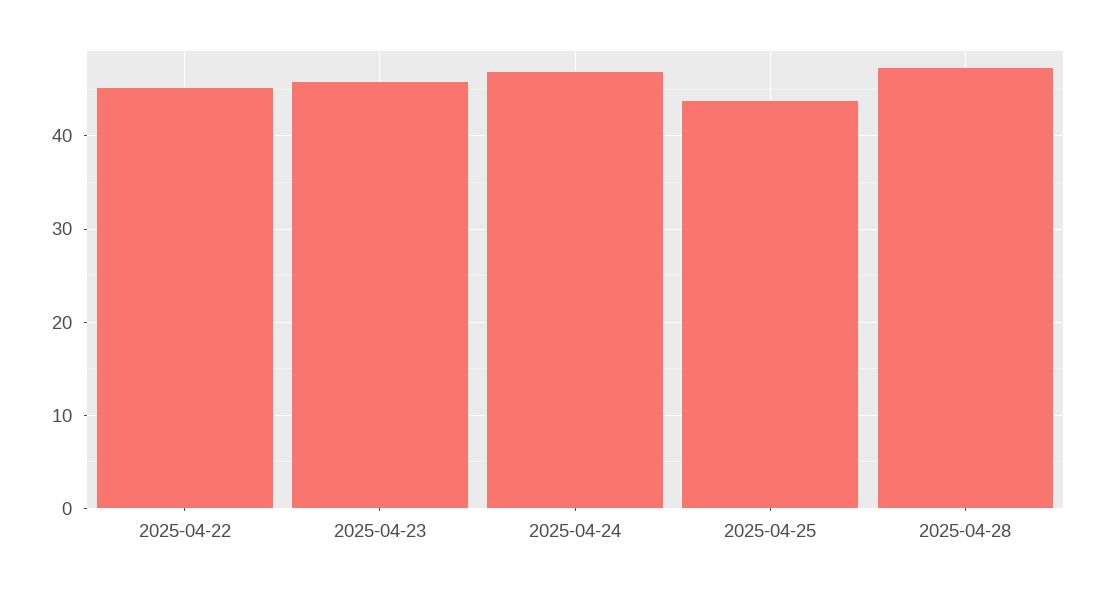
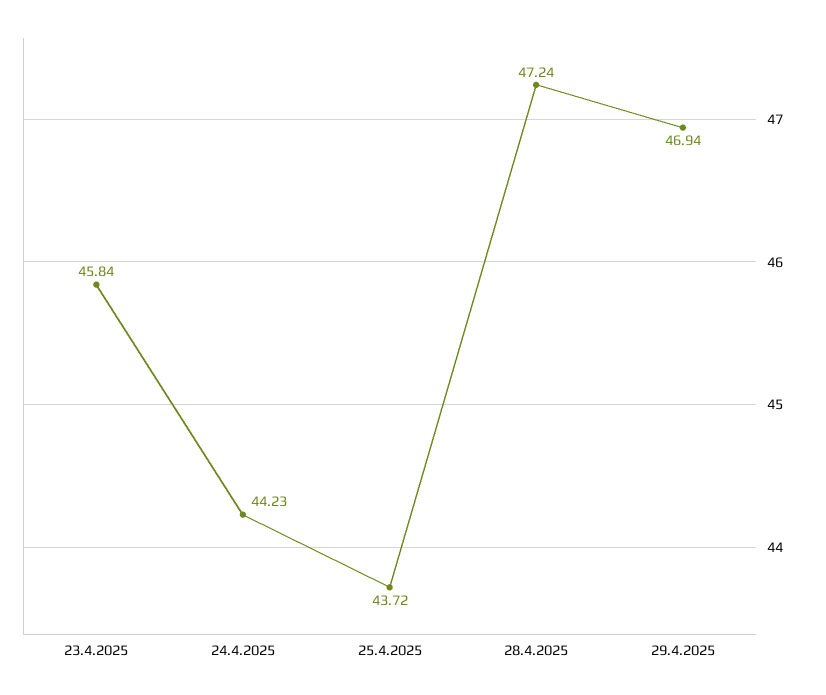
2025-04-22: 45 -> none
2025-04-24: 47 -> 44.23
29.4.2025: none -> 46.94

